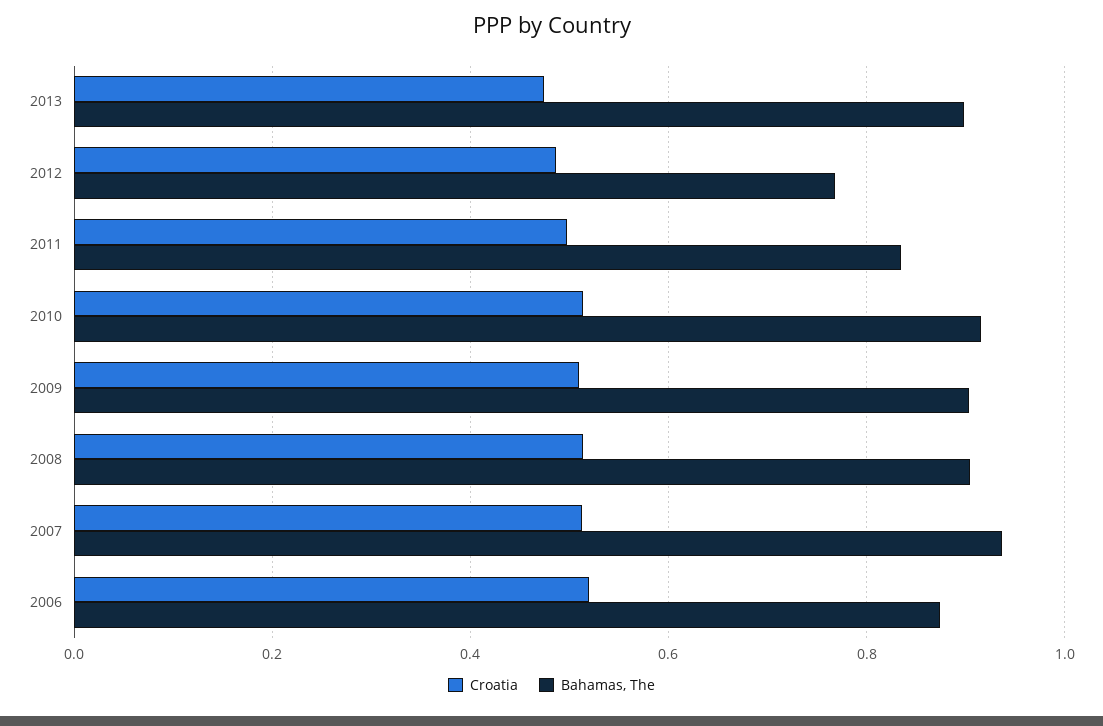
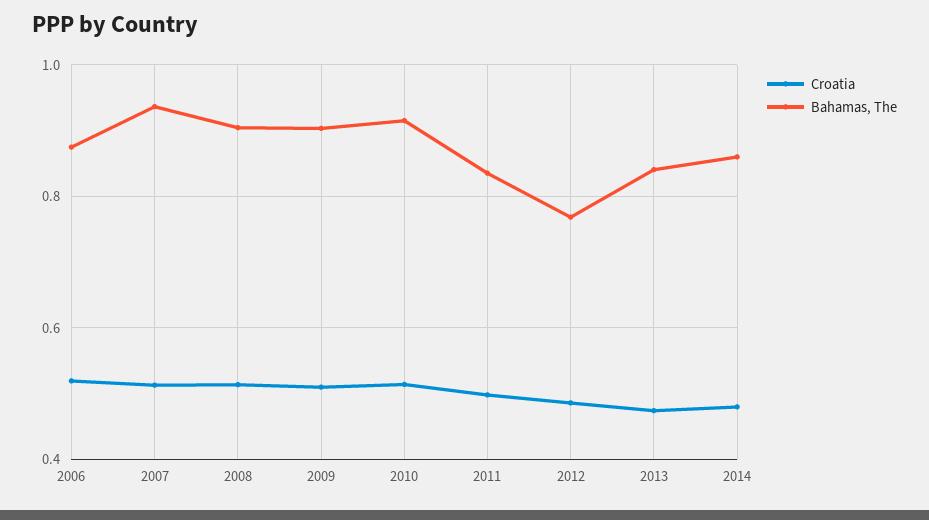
Bahamas, The, 2013: 0.9 -> 0.84
Croatia, 2014: none -> 0.48
Bahamas, The, 2014: none -> 0.86

